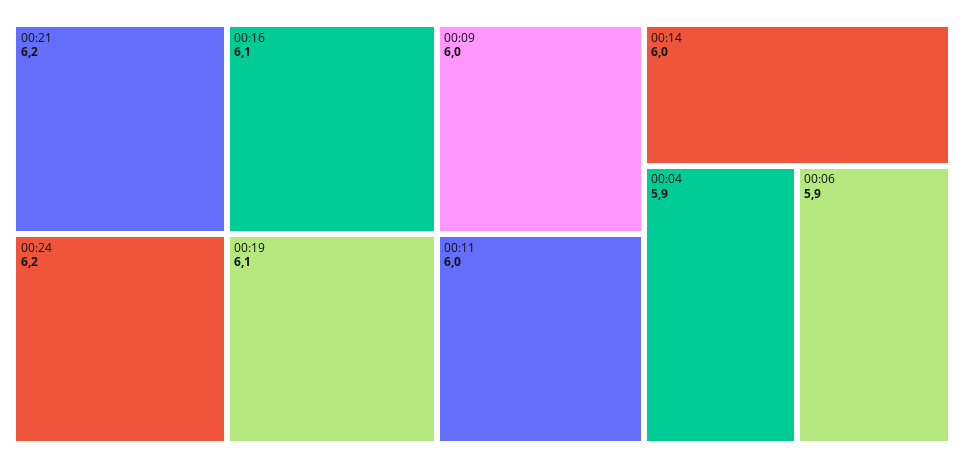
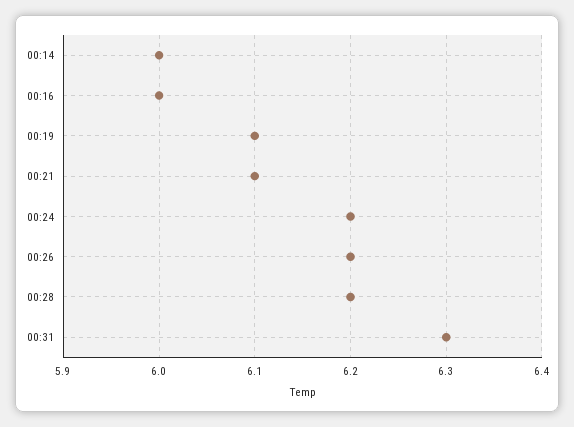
00:21: 6.2 -> 6.1
00:16: 6.1 -> 6
00:09: 6 -> none
00:11: 6 -> none
00:04: 5.9 -> none
00:06: 5.9 -> none
00:26: none -> 6.2
00:28: none -> 6.2
00:31: none -> 6.3

